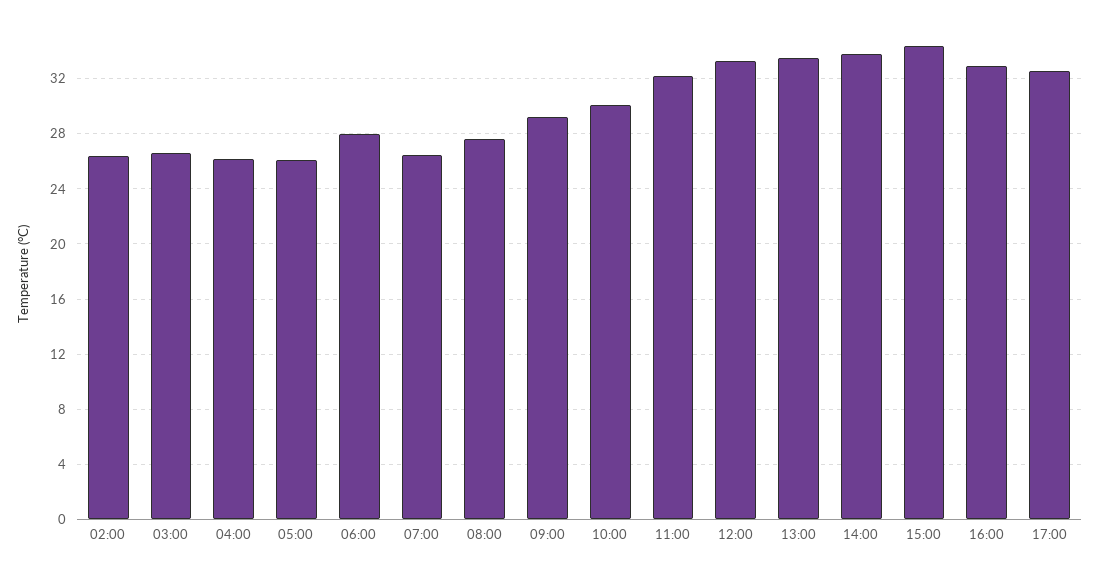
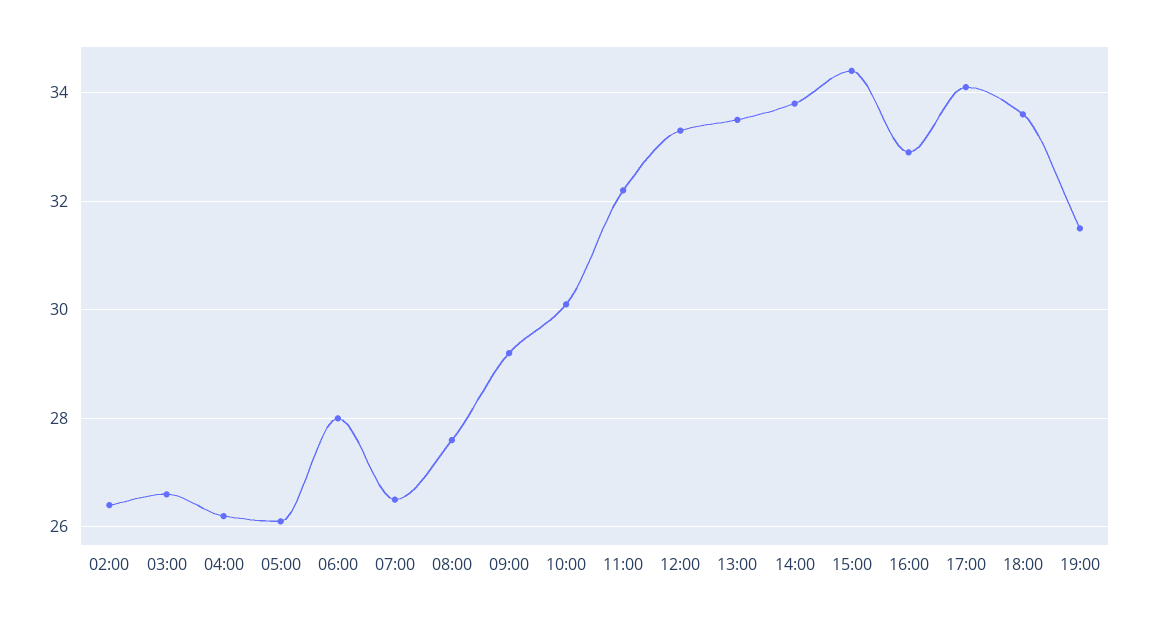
17:00: 32.5 -> 34
18:00: none -> 33.5
19:00: none -> 31.5

